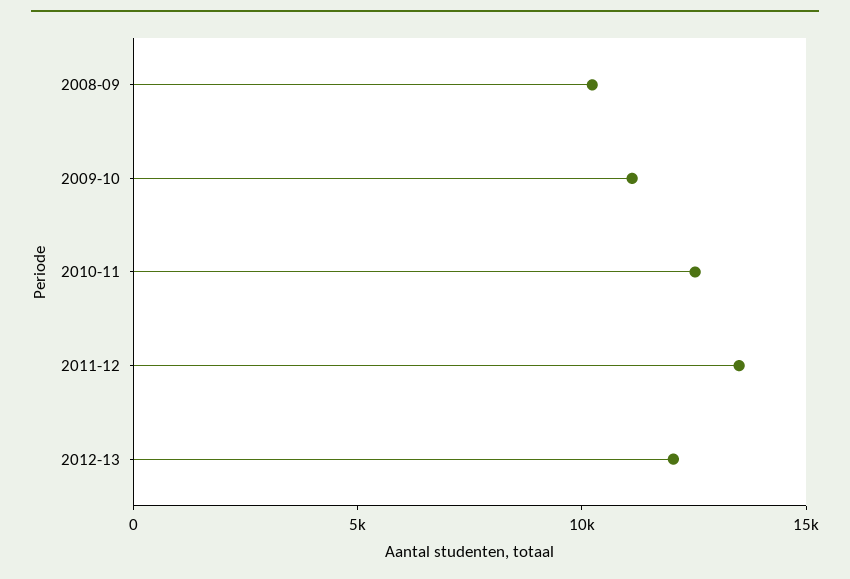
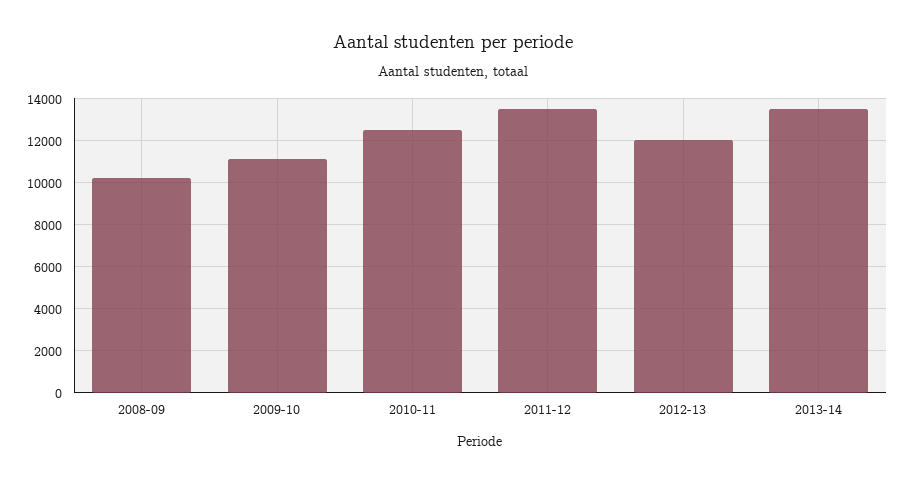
2013-14: none -> 13500

